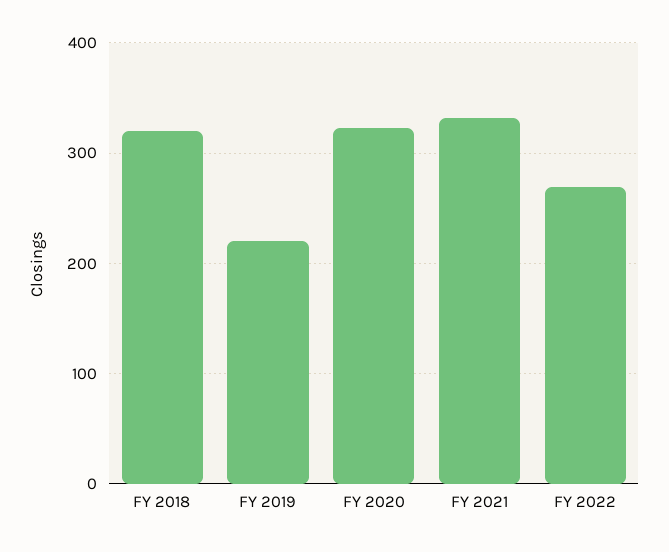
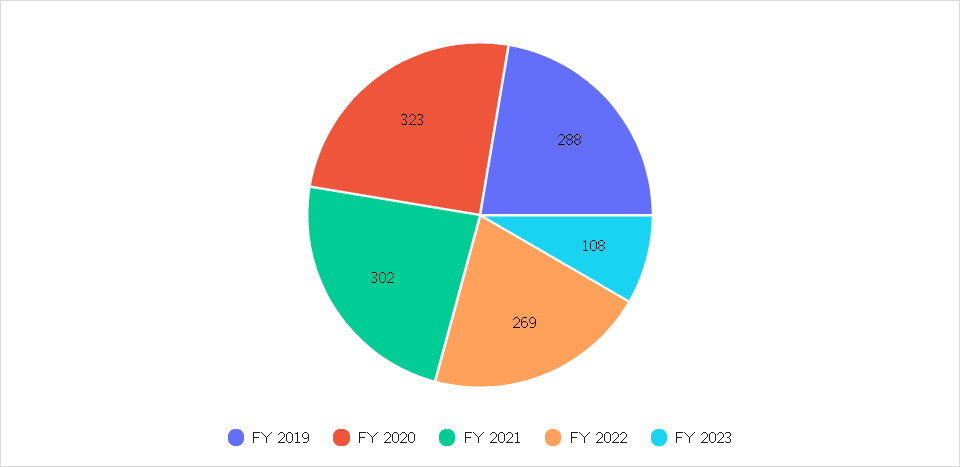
FY 2018: 320 -> none
FY 2019: 220 -> 288
FY 2021: 330 -> 302
FY 2023: none -> 108

